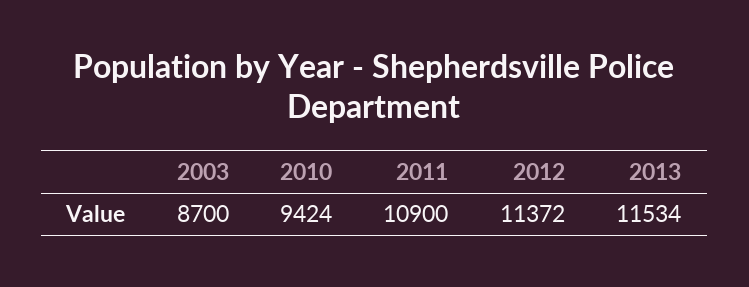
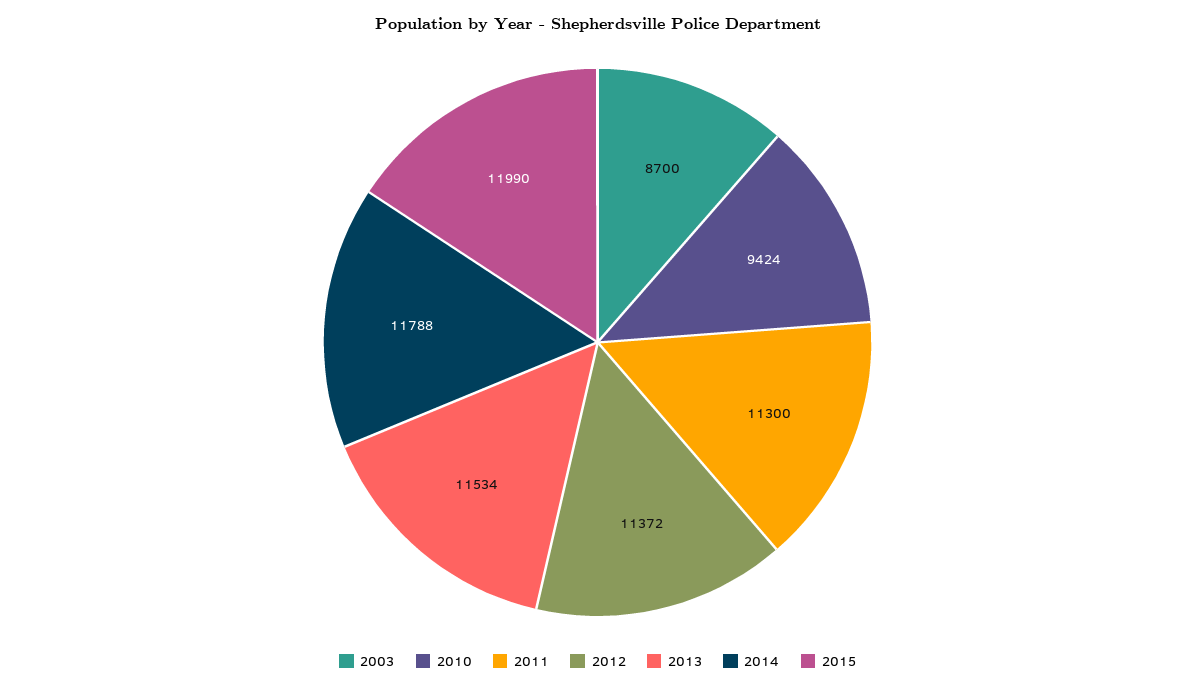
2011: 10900 -> 11300
2014: none -> 11788
2015: none -> 11990

